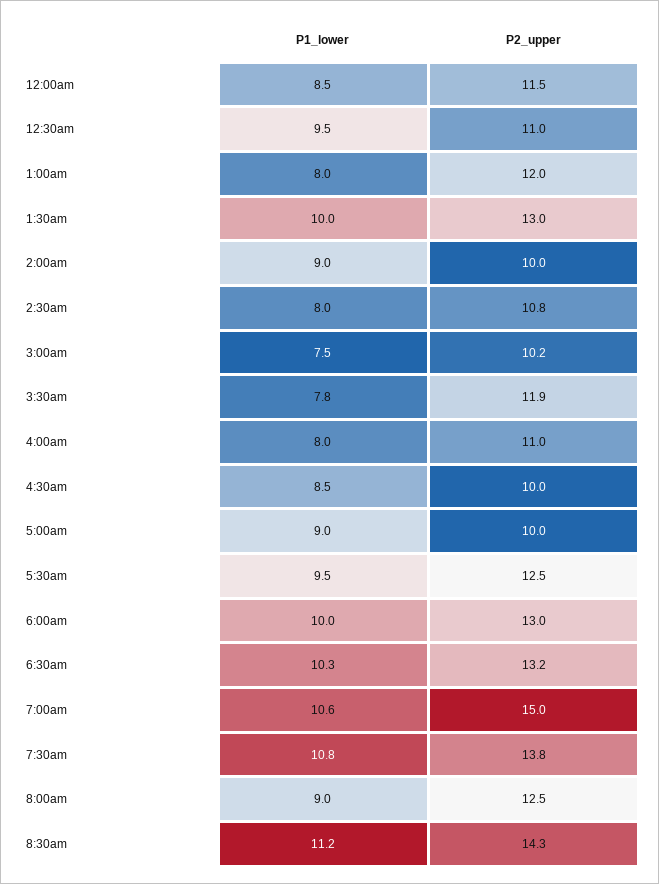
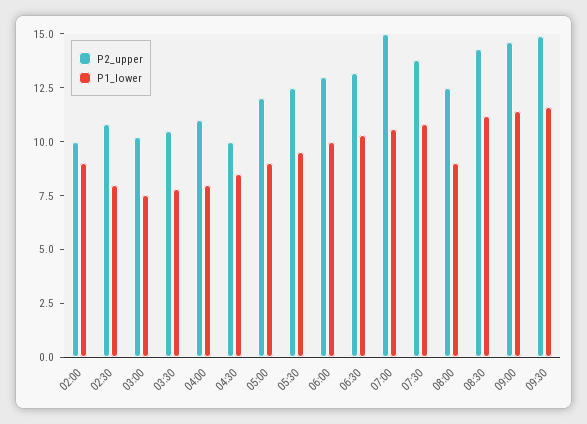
P1_lower, 12:00am: 8.5 -> none
P2_upper, 12:00am: 11.5 -> none
P1_lower, 12:30am: 9.5 -> none
P2_upper, 12:30am: 11 -> none
P1_lower, 1:00am: 8 -> none
P2_upper, 1:00am: 12 -> none
P1_lower, 1:30am: 10 -> none
P2_upper, 1:30am: 13 -> none
P2_upper, 3:30am: 11.9 -> 10.5
P2_upper, 5:00am: 10 -> 12
P2_upper, 09:00: none -> 14.5
P1_lower, 09:00: none -> 11.5
P2_upper, 09:30: none -> 15
P1_lower, 09:30: none -> 11.5

